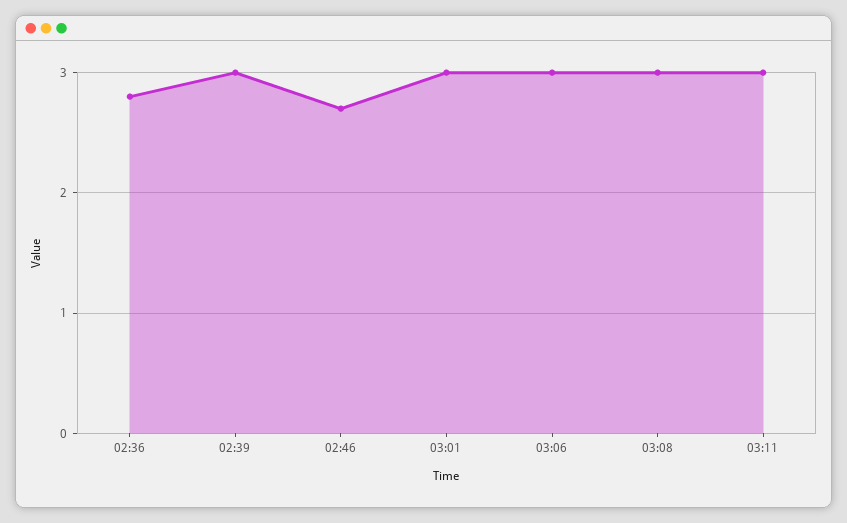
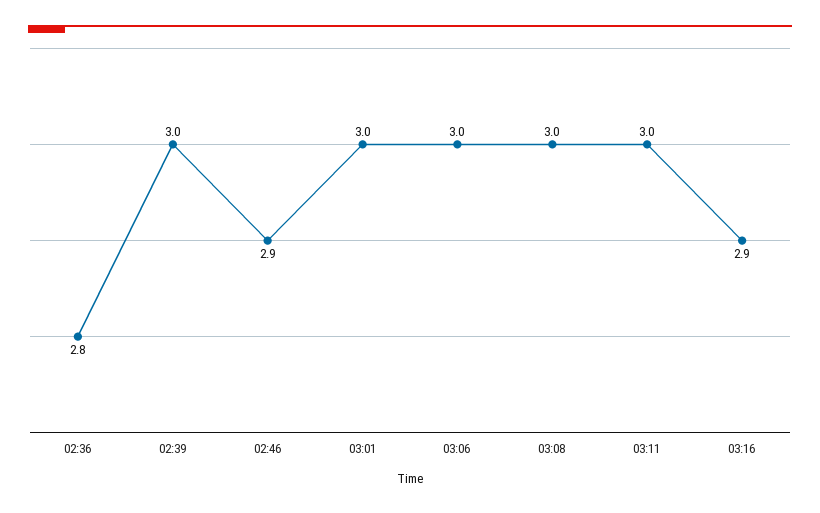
02:46: 2.7 -> 2.9
03:16: none -> 2.9

